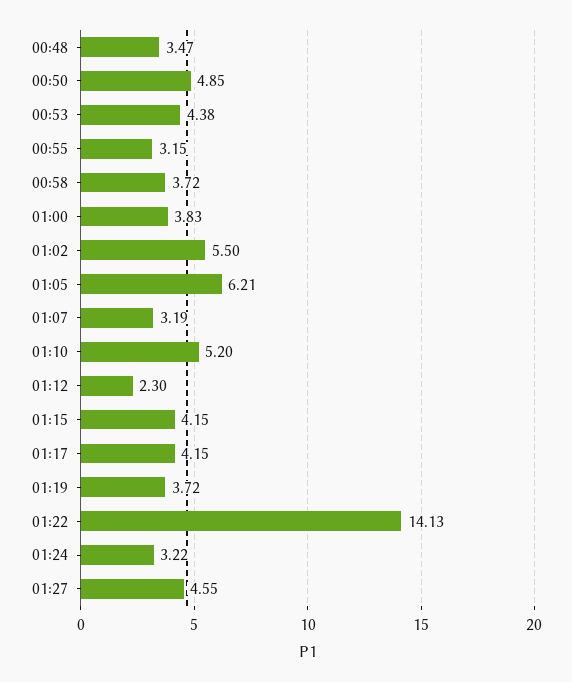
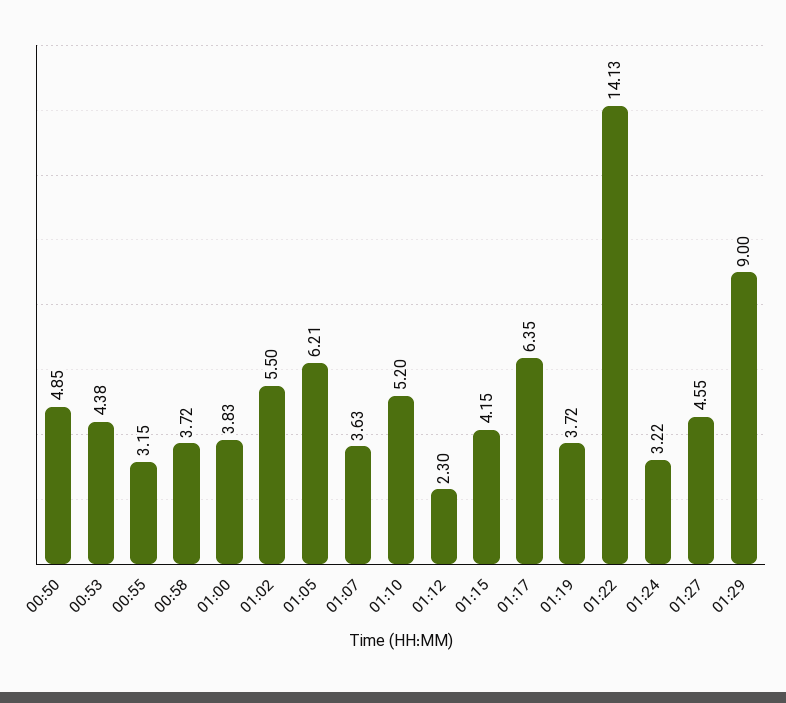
00:48: 3.47 -> none
01:07: 3.19 -> 3.63
01:17: 4.15 -> 6.35
01:29: none -> 9

